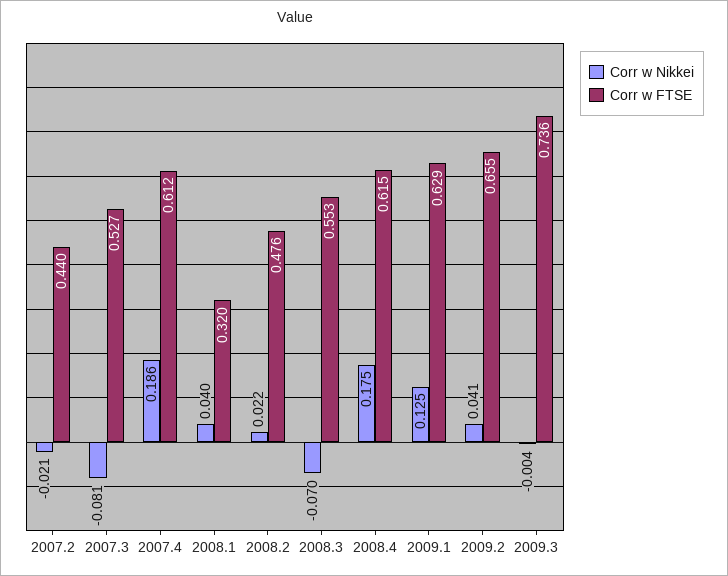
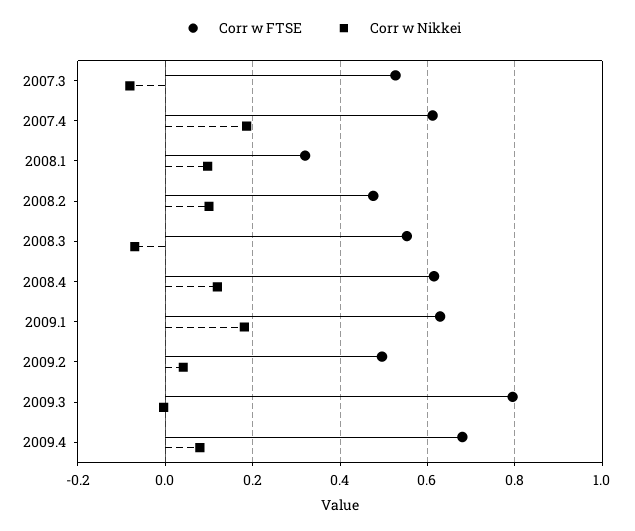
Corr w Nikkei, 2007.2: -0.021 -> none
Corr w FTSE, 2007.2: 0.44 -> none
Corr w Nikkei, 2008.1: 0.04 -> 0.1
Corr w Nikkei, 2008.2: 0.022 -> 0.1
Corr w Nikkei, 2008.4: 0.175 -> 0.12
Corr w Nikkei, 2009.1: 0.125 -> 0.18
Corr w FTSE, 2009.2: 0.655 -> 0.5
Corr w FTSE, 2009.3: 0.736 -> 0.8
Corr w FTSE, 2009.4: none -> 0.68
Corr w Nikkei, 2009.4: none -> 0.08

